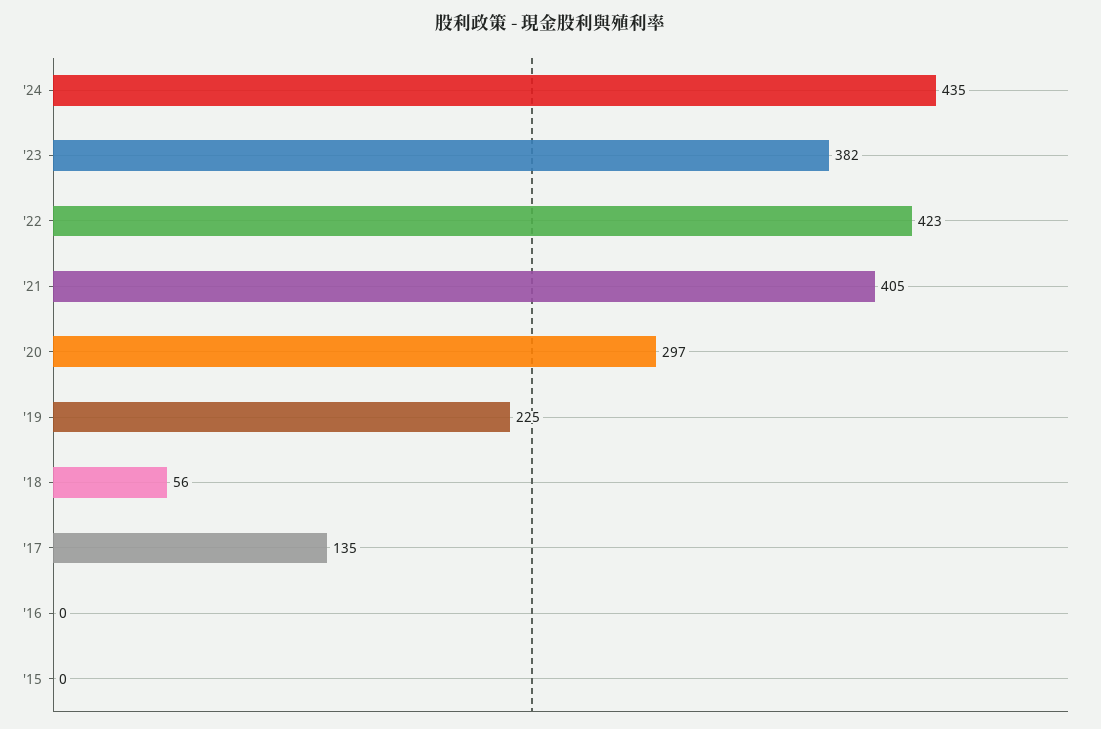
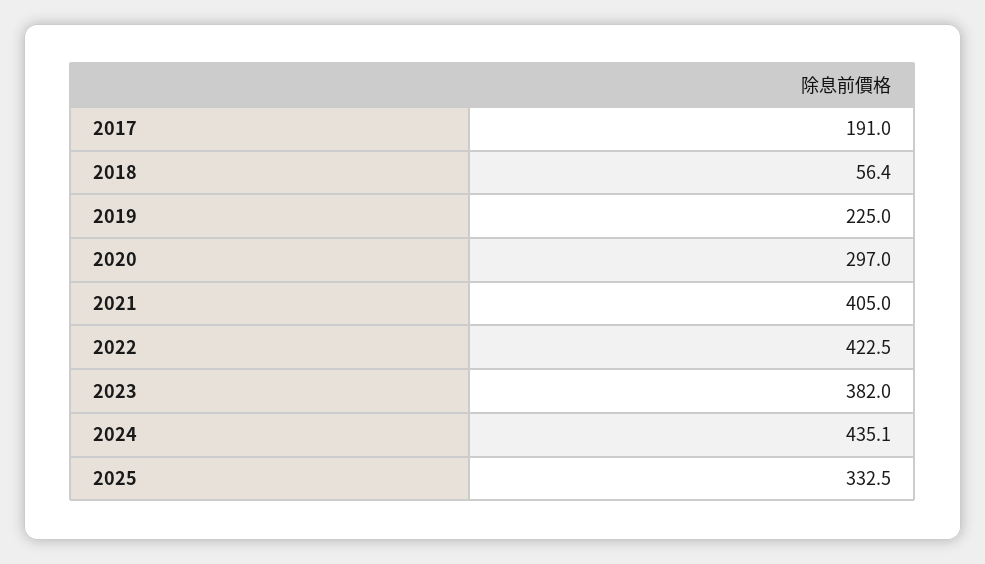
'17: 135 -> 191
'16: 0 -> none
'15: 0 -> none
2025: none -> 332.5

